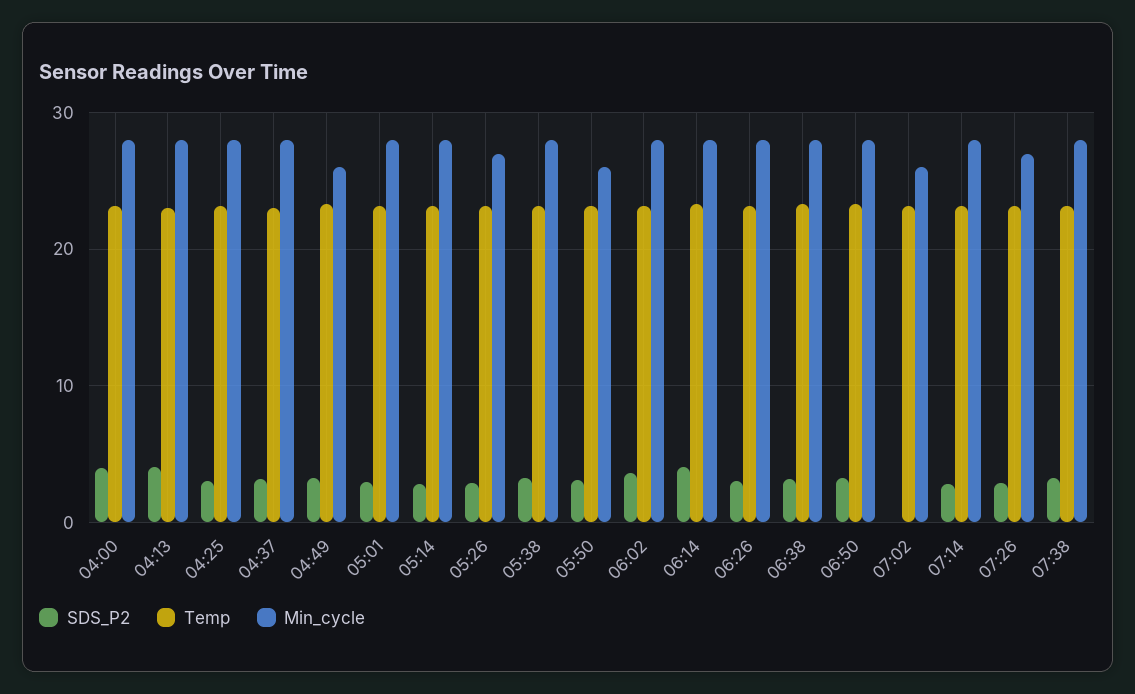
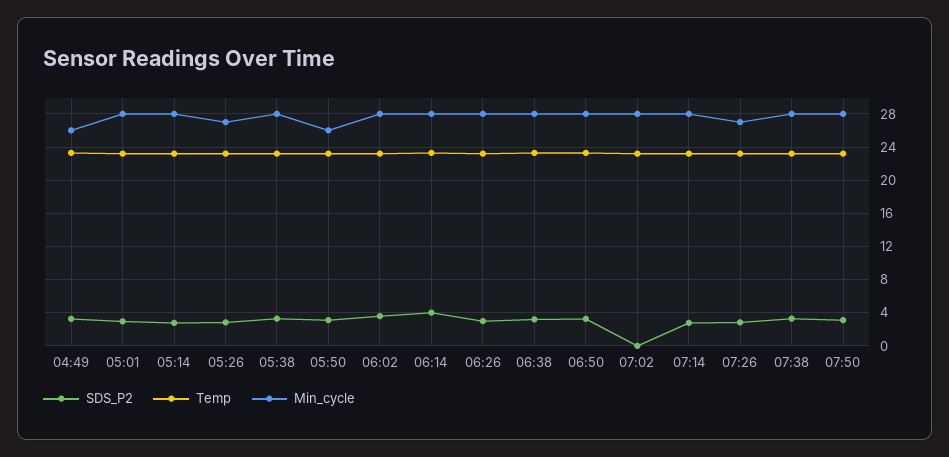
SDS_P2, 04:00: 4 -> none
Temp, 04:00: 23 -> none
Min_cycle, 04:00: 28 -> none
SDS_P2, 04:13: 4 -> none
Temp, 04:13: 23 -> none
Min_cycle, 04:13: 28 -> none
SDS_P2, 04:25: 3 -> none
Temp, 04:25: 23 -> none
Min_cycle, 04:25: 28 -> none
SDS_P2, 04:37: 3 -> none
Temp, 04:37: 23 -> none
Min_cycle, 04:37: 28 -> none
Min_cycle, 07:02: 26 -> 28
SDS_P2, 07:50: none -> 3
Temp, 07:50: none -> 23
Min_cycle, 07:50: none -> 28

